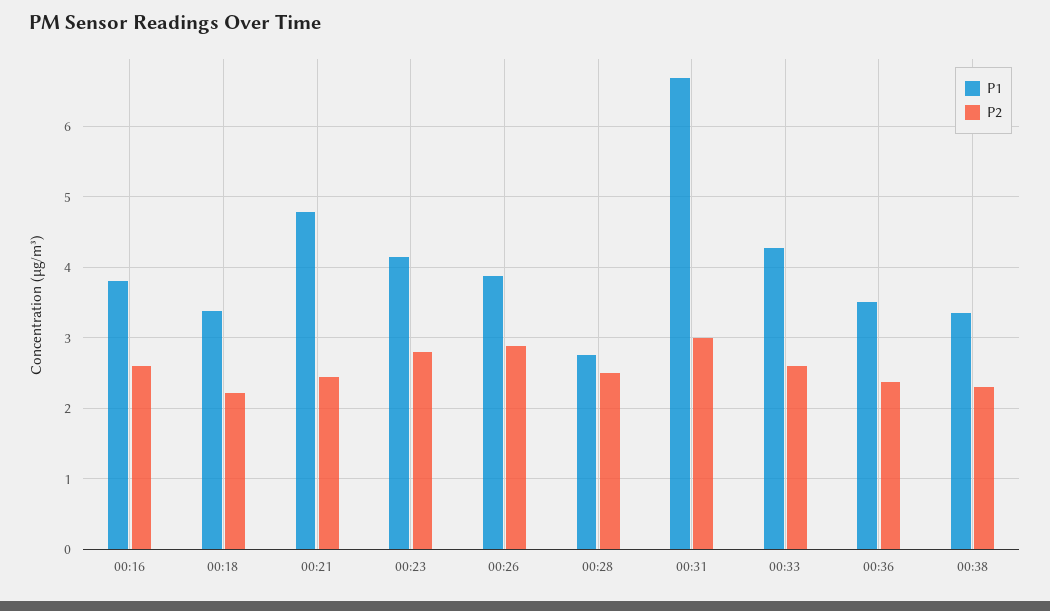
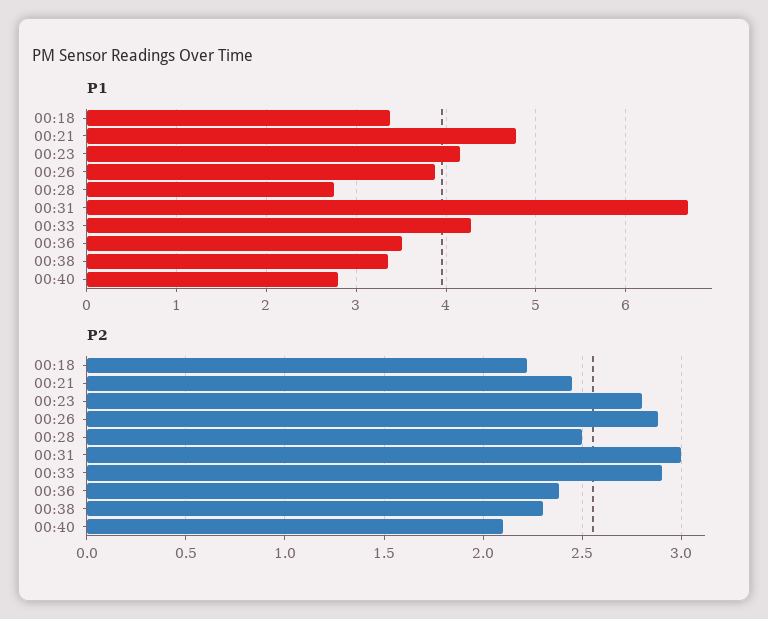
P1, 00:16: 3.8 -> none
P2, 00:16: 2.6 -> none
P2, 00:33: 2.6 -> 2.9
P1, 00:40: none -> 2.8
P2, 00:40: none -> 2.1

